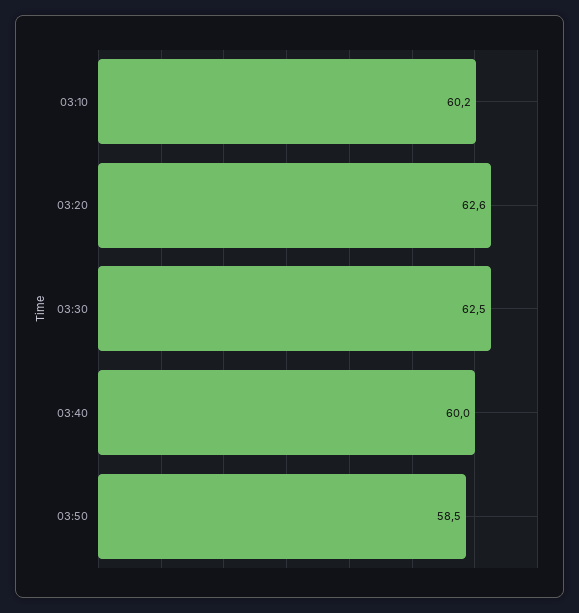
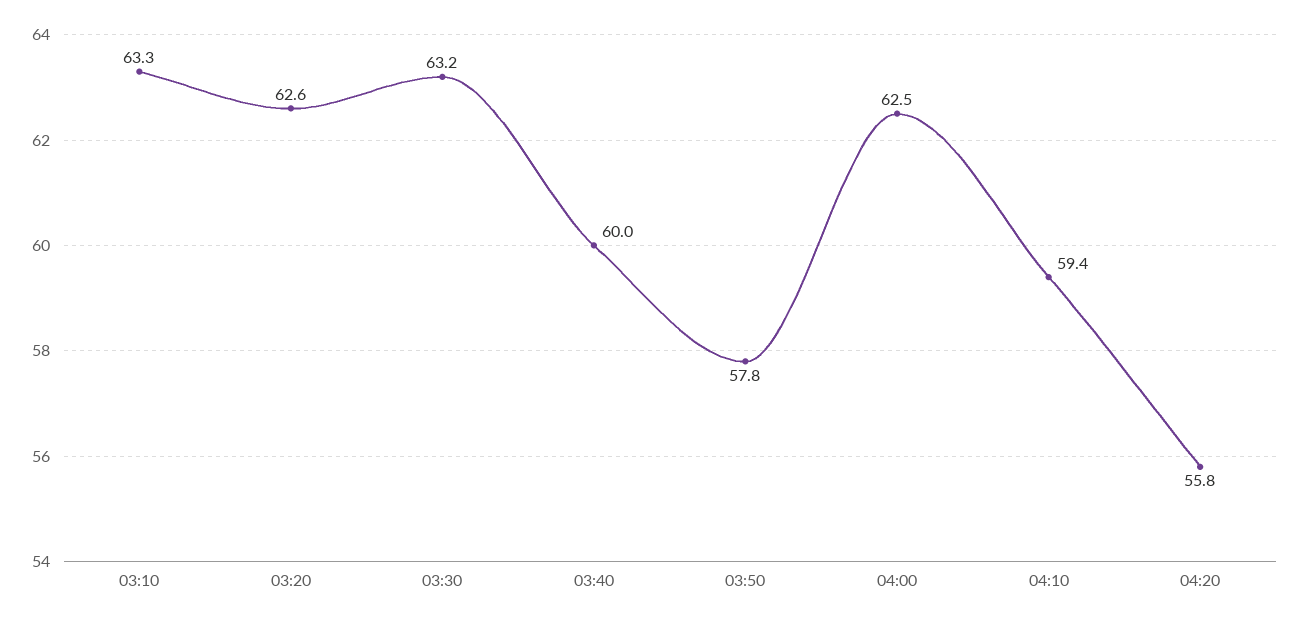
03:10: 60.2 -> 63.3
03:30: 62.5 -> 63.2
03:50: 58.5 -> 57.8
04:00: none -> 62.5
04:10: none -> 59.4
04:20: none -> 55.8

